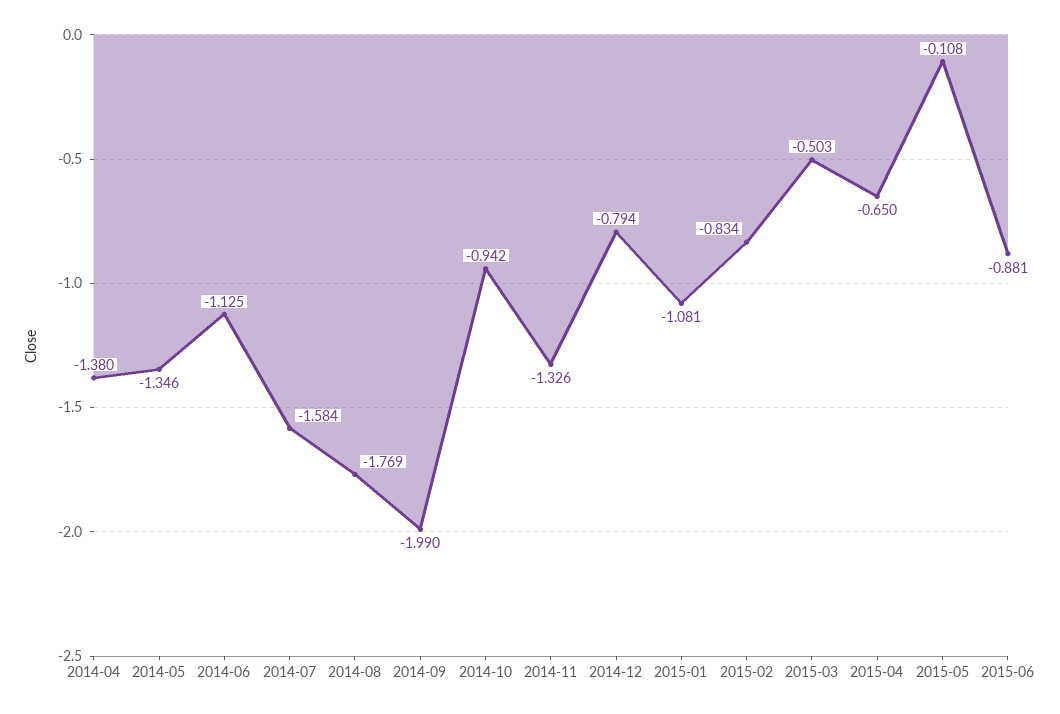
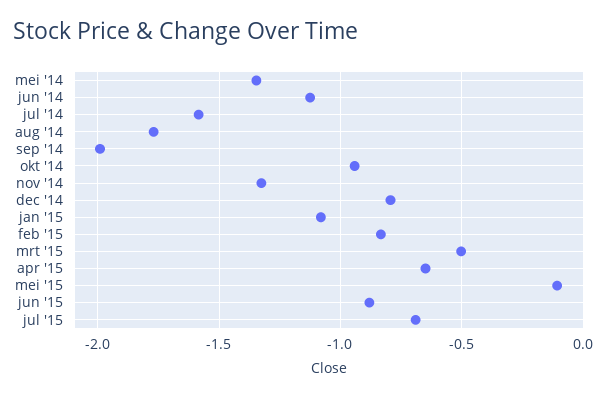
2014-04: -1.38 -> none
jul '15: none -> -0.7

